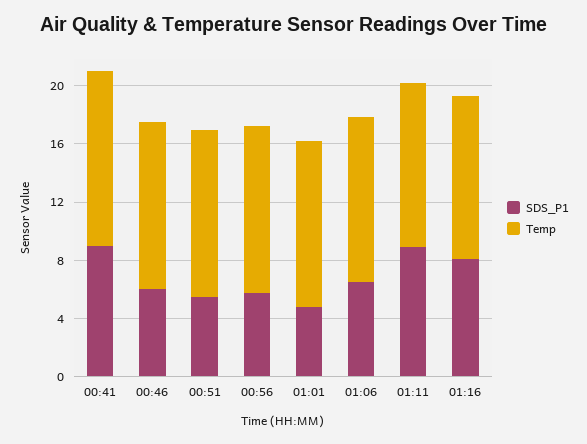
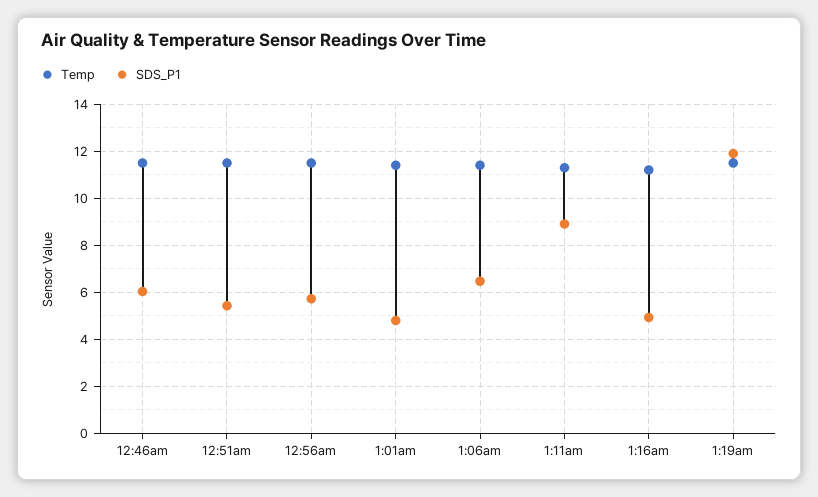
SDS_P1, 00:41: 9 -> none
Temp, 00:41: 12 -> none
SDS_P1, 01:16: 8 -> 5
Temp, 1:19am: none -> 11.5
SDS_P1, 1:19am: none -> 12

